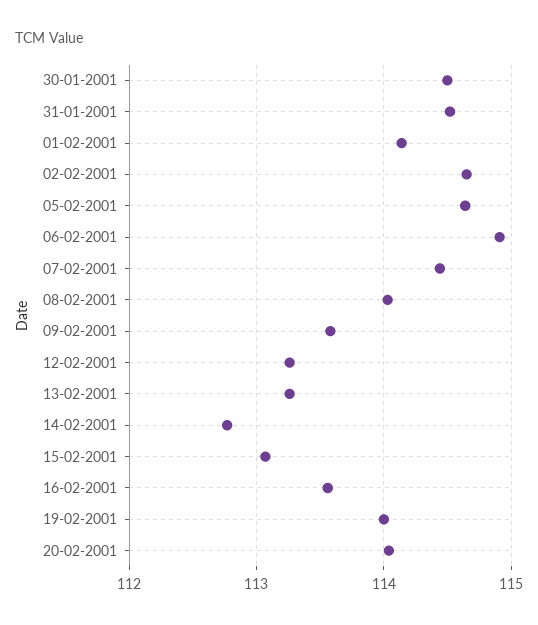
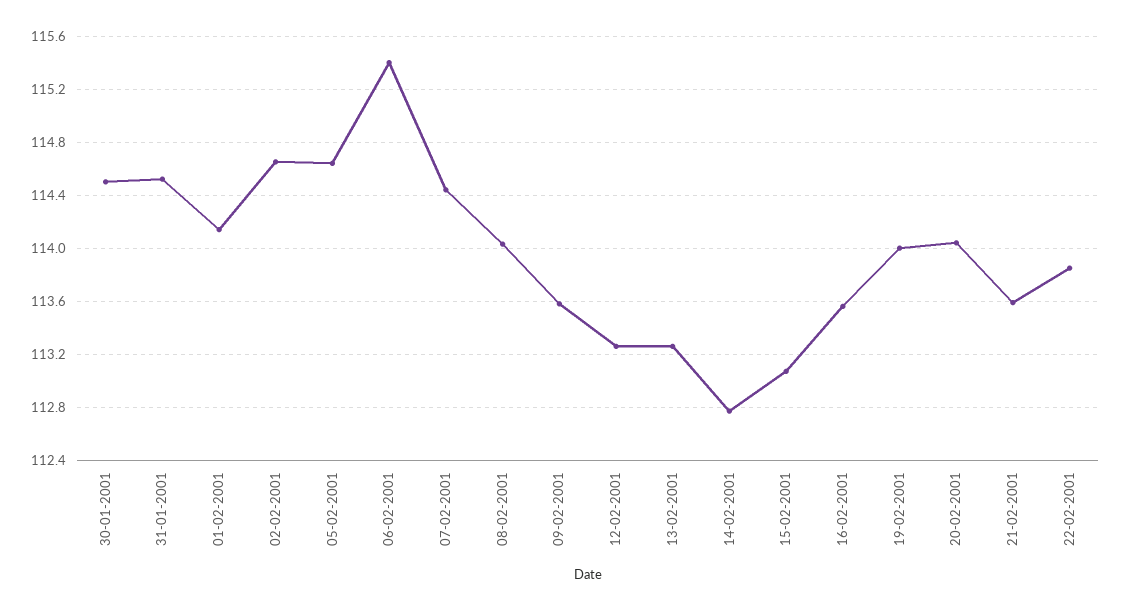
06-02-2001: 114.9 -> 115.4
21-02-2001: none -> 113.6
22-02-2001: none -> 113.85

